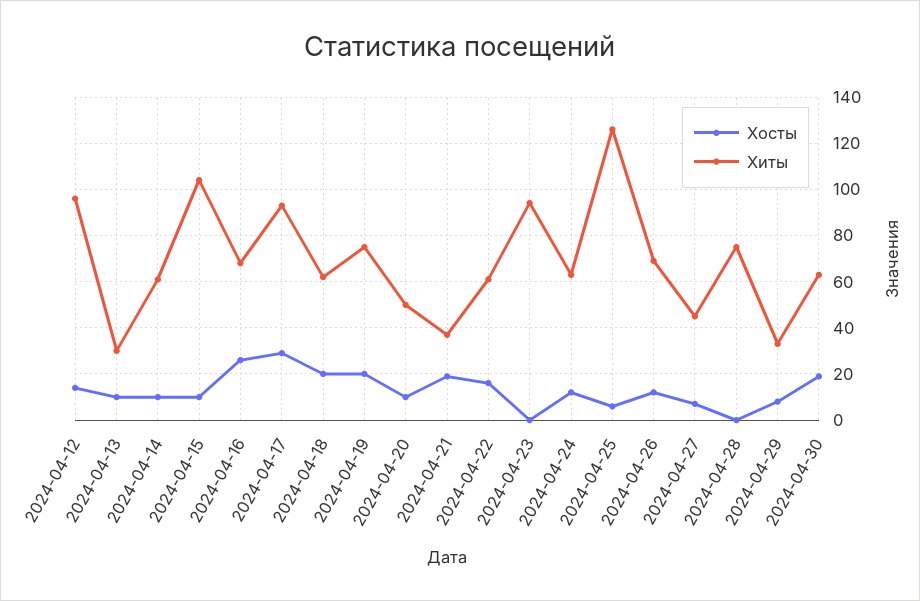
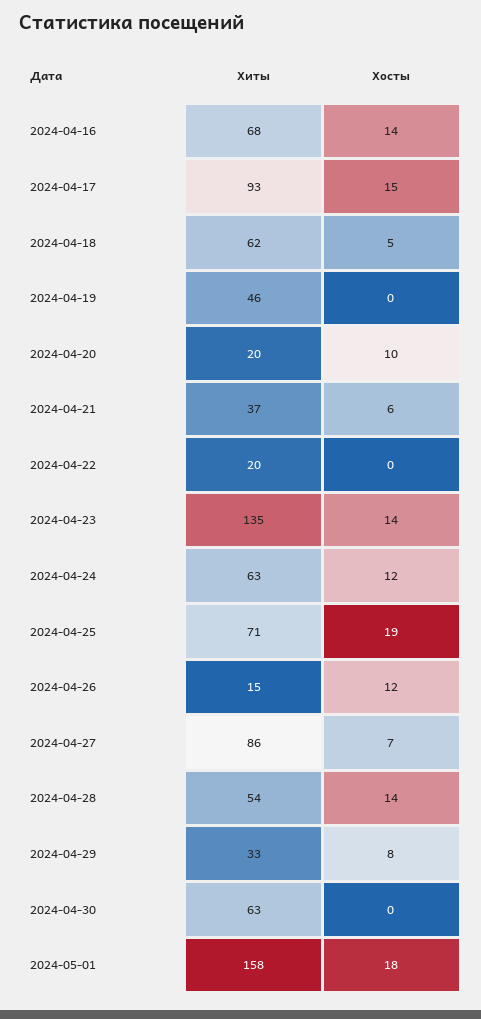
Хосты, 2024-04-12: 15 -> none
Хиты, 2024-04-12: 95 -> none
Хосты, 2024-04-13: 10 -> none
Хиты, 2024-04-13: 30 -> none
Хосты, 2024-04-14: 10 -> none
Хиты, 2024-04-14: 60 -> none
Хосты, 2024-04-15: 10 -> none
Хиты, 2024-04-15: 105 -> none
Хосты, 2024-04-16: 25 -> 14
Хосты, 2024-04-17: 30 -> 15
Хосты, 2024-04-18: 20 -> 5
Хосты, 2024-04-19: 20 -> 0
Хиты, 2024-04-19: 75 -> 46
Хиты, 2024-04-20: 50 -> 20
Хосты, 2024-04-21: 20 -> 6
Хосты, 2024-04-22: 15 -> 0
Хиты, 2024-04-22: 60 -> 20
Хосты, 2024-04-23: 0 -> 14
Хиты, 2024-04-23: 95 -> 135
Хосты, 2024-04-25: 5 -> 19
Хиты, 2024-04-25: 125 -> 71
Хиты, 2024-04-26: 70 -> 15
Хиты, 2024-04-27: 45 -> 86
Хосты, 2024-04-28: 0 -> 14
Хиты, 2024-04-28: 75 -> 54
Хосты, 2024-04-30: 20 -> 0
Хиты, 2024-05-01: none -> 158
Хосты, 2024-05-01: none -> 18

